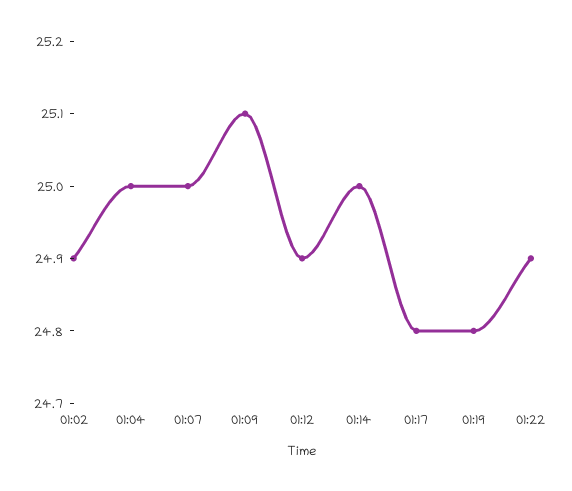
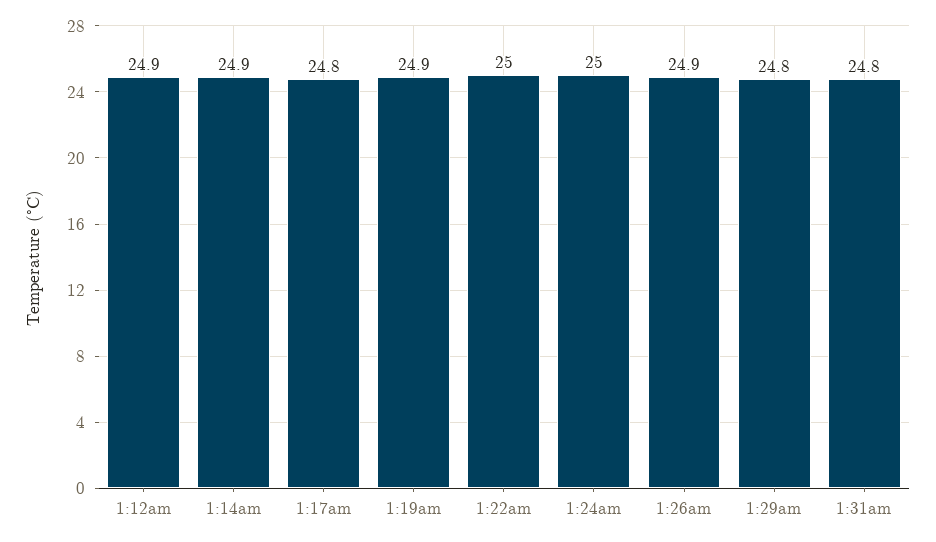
01:02: 24.9 -> none
01:04: 25 -> none
01:07: 25 -> none
01:09: 25.1 -> none
01:14: 25 -> 24.9
01:19: 24.8 -> 24.9
01:22: 24.9 -> 25
1:24am: none -> 25
1:26am: none -> 24.9
1:29am: none -> 24.8
1:31am: none -> 24.8

